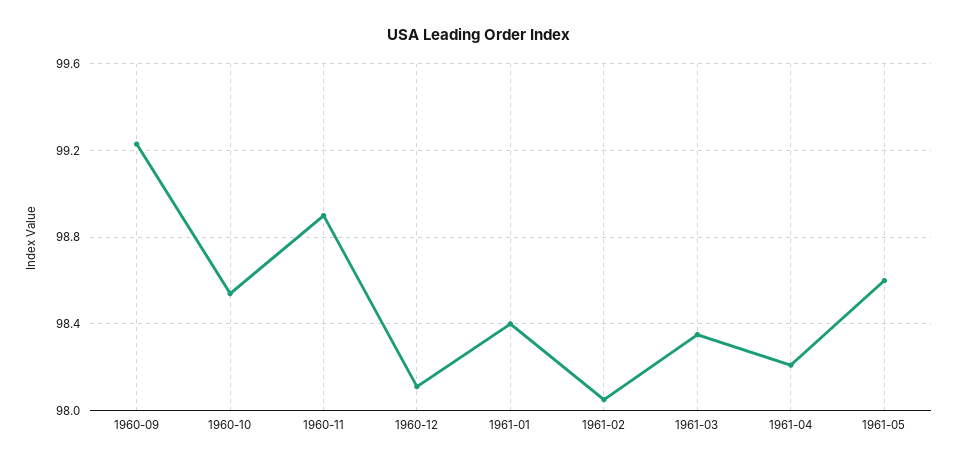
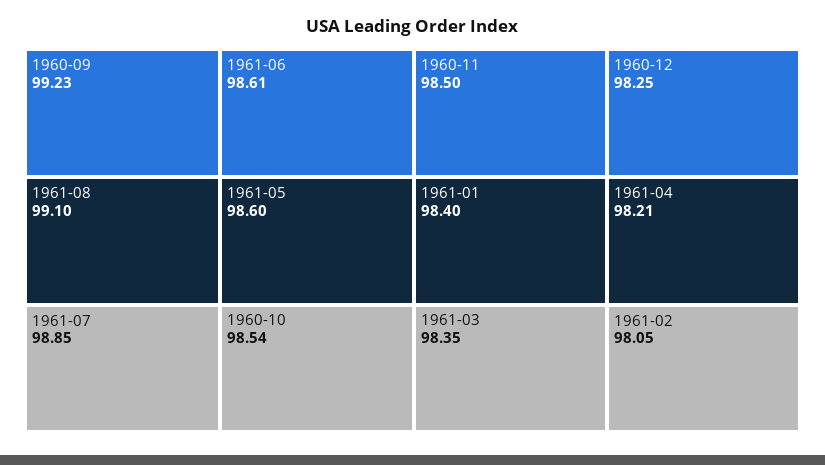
1960-11: 98.9 -> 98.5
1960-12: 98.1 -> 98.25
1961-08: none -> 99.1
1961-07: none -> 98.85
1961-06: none -> 98.61

